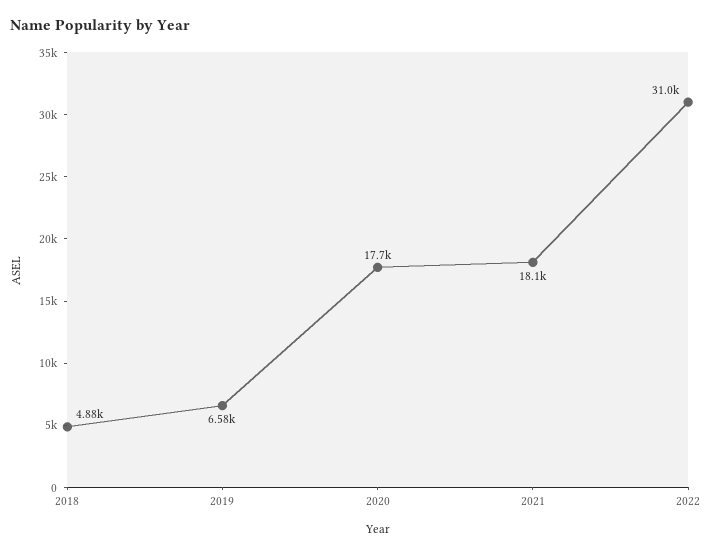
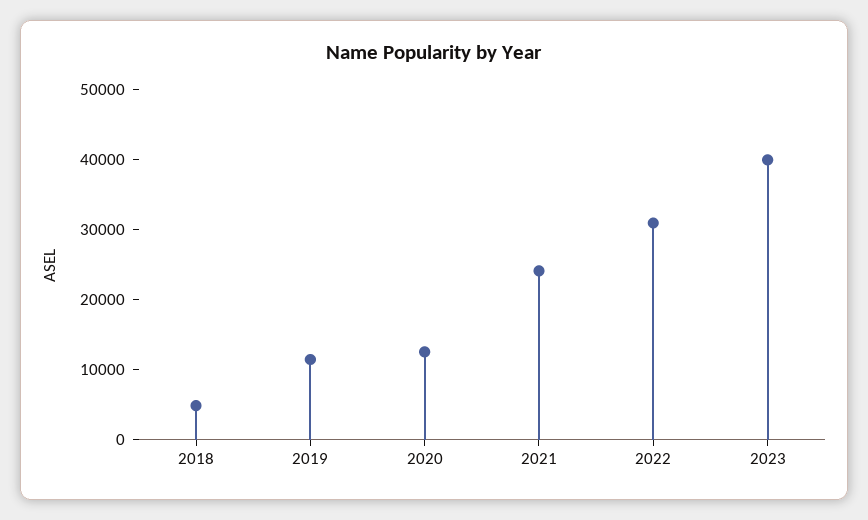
2019: 6580 -> 12000
2020: 17700 -> 12000
2021: 18100 -> 24000
2023: none -> 40000

